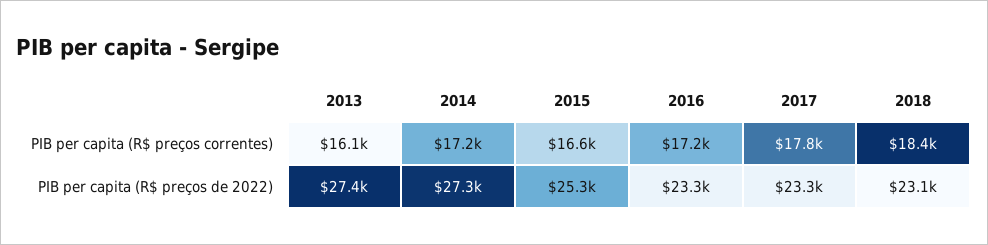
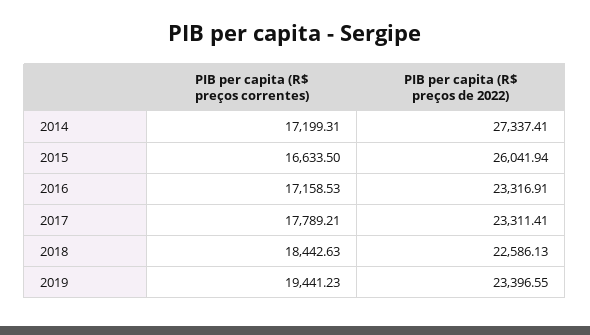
2013, PIB per capita (R$ preços correntes): 16100 -> none
2013, PIB per capita (R$ preços de 2022): 27400 -> none
2015, PIB per capita (R$ preços de 2022): 25300 -> 26041.94
2018, PIB per capita (R$ preços de 2022): 23100 -> 22586.13
2019, PIB per capita (R$ preços correntes): none -> 19441.23
2019, PIB per capita (R$ preços de 2022): none -> 23396.55

